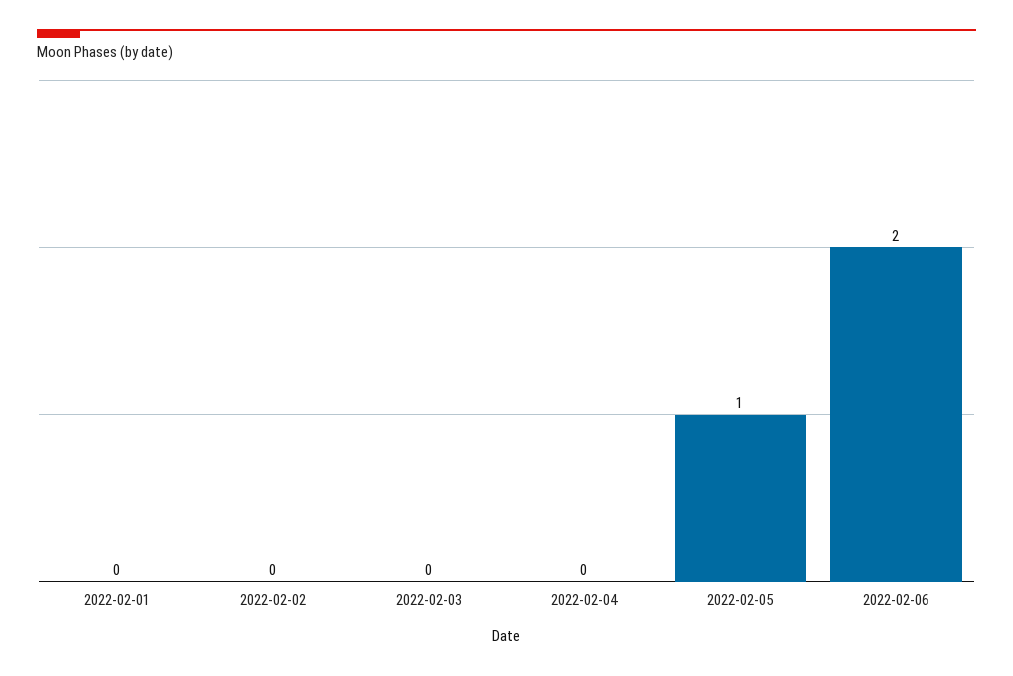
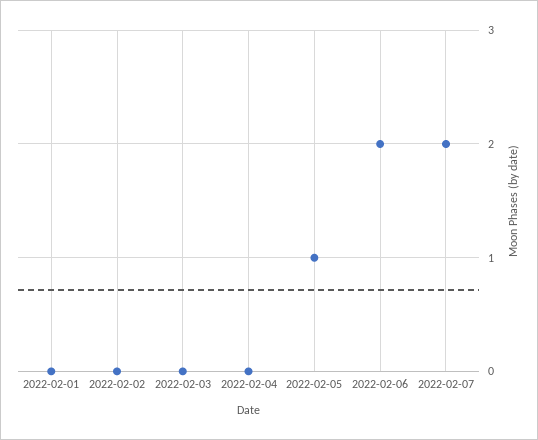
2022-02-07: none -> 2

